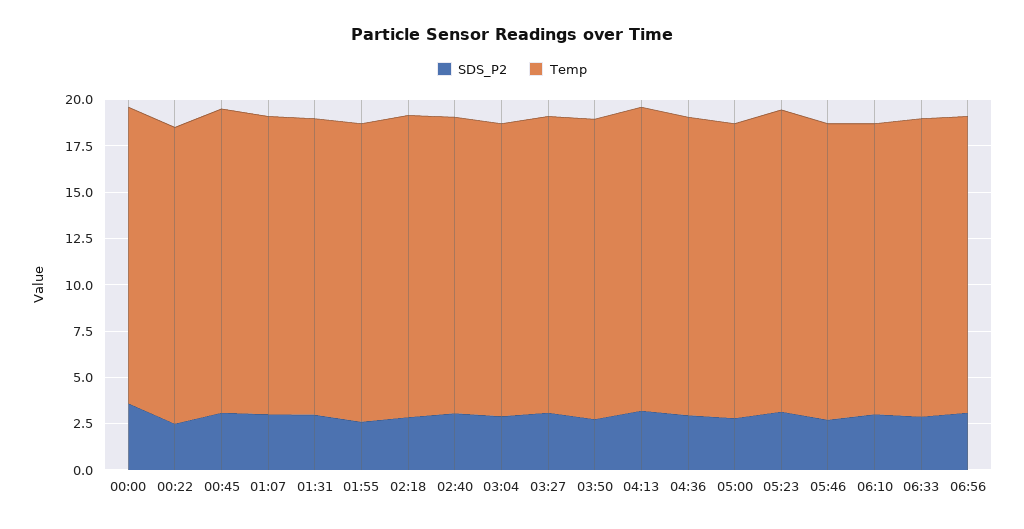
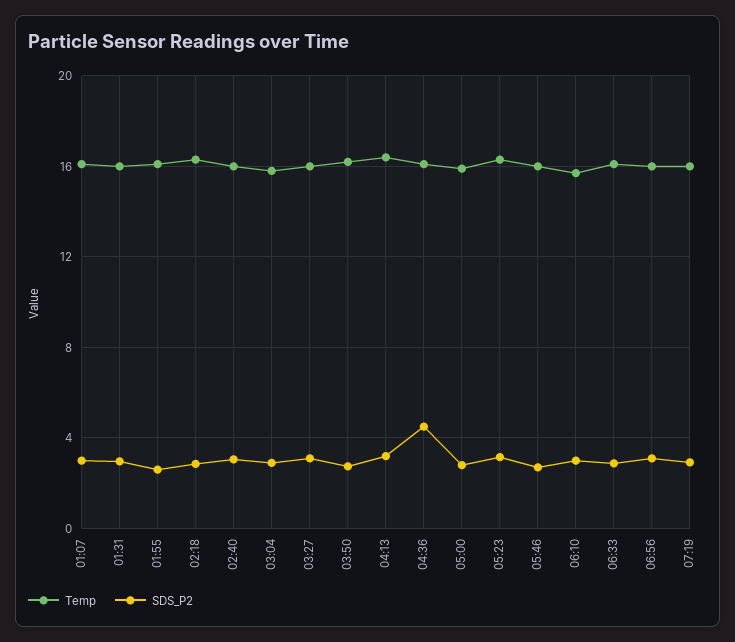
SDS_P2, 00:00: 3.5 -> none
Temp, 00:00: 16 -> none
SDS_P2, 00:22: 2.5 -> none
Temp, 00:22: 16 -> none
SDS_P2, 00:45: 3 -> none
Temp, 00:45: 16.5 -> none
SDS_P2, 04:36: 3 -> 4.5
Temp, 07:19: none -> 16
SDS_P2, 07:19: none -> 3

